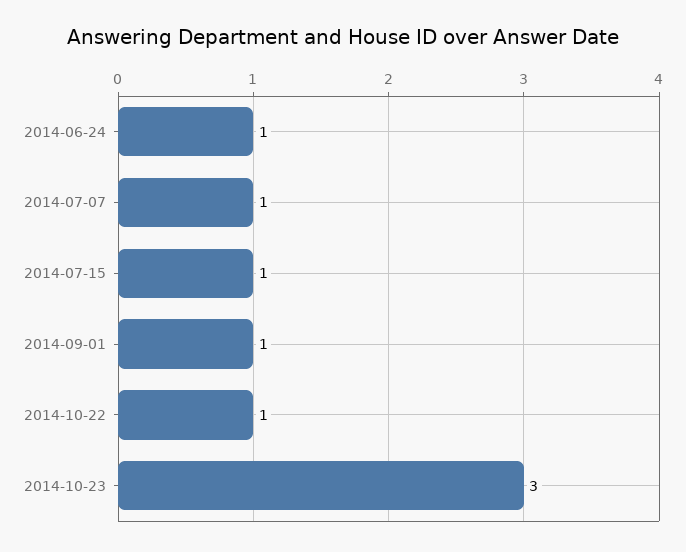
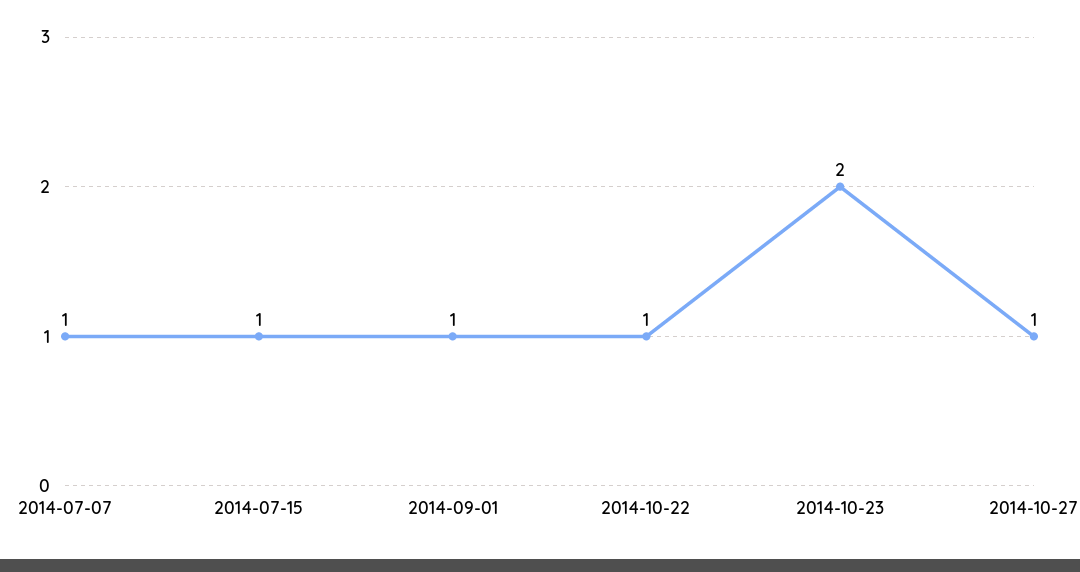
2014-06-24: 1 -> none
2014-10-23: 3 -> 2
2014-10-27: none -> 1

